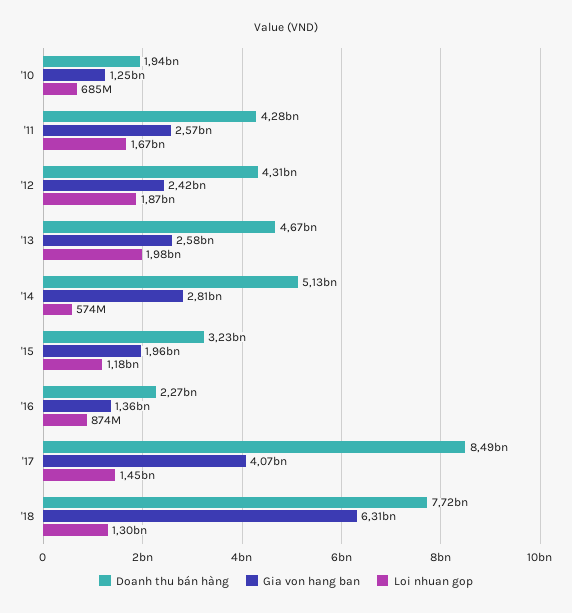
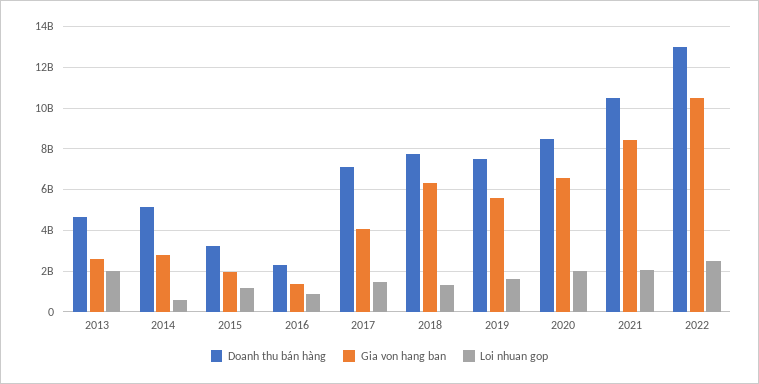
Doanh thu bán hàng, '10: 1940000000 -> none
Gia von hang ban, '10: 1250000000 -> none
Loi nhuan gop, '10: 685000000 -> none
Doanh thu bán hàng, '11: 4280000000 -> none
Gia von hang ban, '11: 2570000000 -> none
Loi nhuan gop, '11: 1670000000 -> none
Doanh thu bán hàng, '12: 4310000000 -> none
Gia von hang ban, '12: 2420000000 -> none
Loi nhuan gop, '12: 1870000000 -> none
Doanh thu bán hàng, '17: 8490000000 -> 7000000000
Doanh thu bán hàng, 2019: none -> 7500000000
Gia von hang ban, 2019: none -> 5500000000
Loi nhuan gop, 2019: none -> 1500000000
Doanh thu bán hàng, 2020: none -> 8500000000
Gia von hang ban, 2020: none -> 6500000000
Loi nhuan gop, 2020: none -> 2000000000
Doanh thu bán hàng, 2021: none -> 10500000000
Gia von hang ban, 2021: none -> 8500000000
Loi nhuan gop, 2021: none -> 2000000000
Doanh thu bán hàng, 2022: none -> 13000000000
Gia von hang ban, 2022: none -> 10500000000
Loi nhuan gop, 2022: none -> 2500000000

